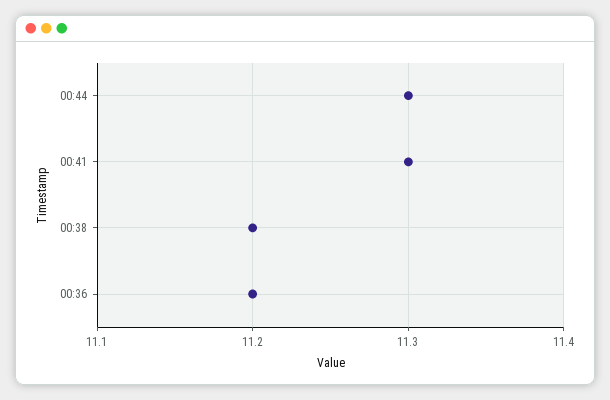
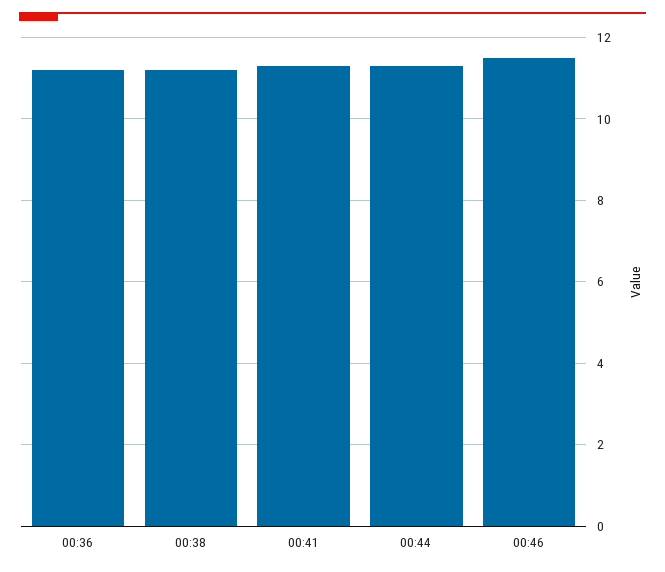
00:46: none -> 11.5

